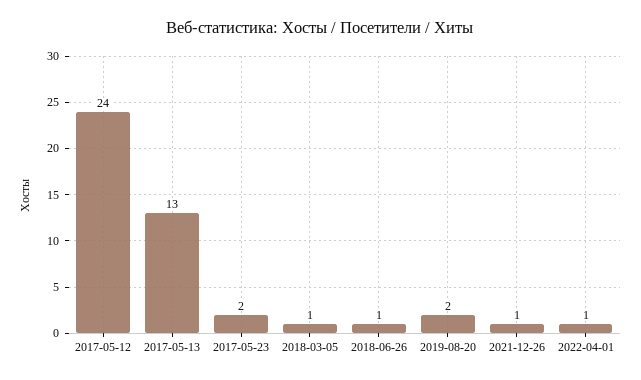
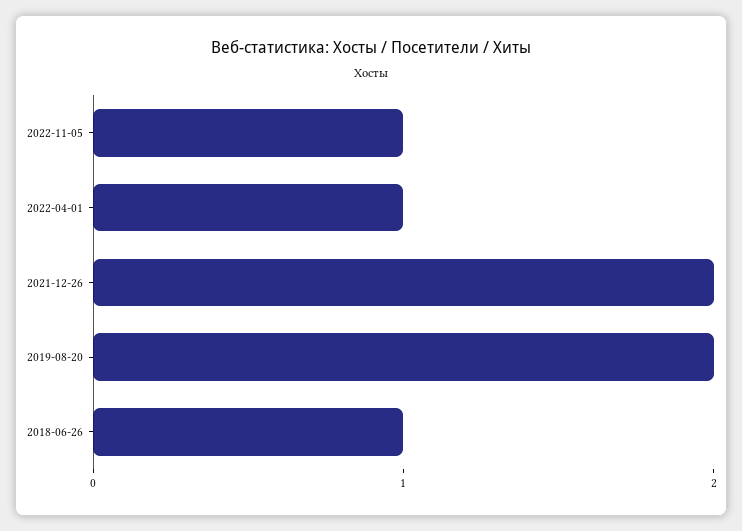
2017-05-12: 24 -> none
2017-05-13: 13 -> none
2017-05-23: 2 -> none
2018-03-05: 1 -> none
2021-12-26: 1 -> 2
2022-11-05: none -> 1

